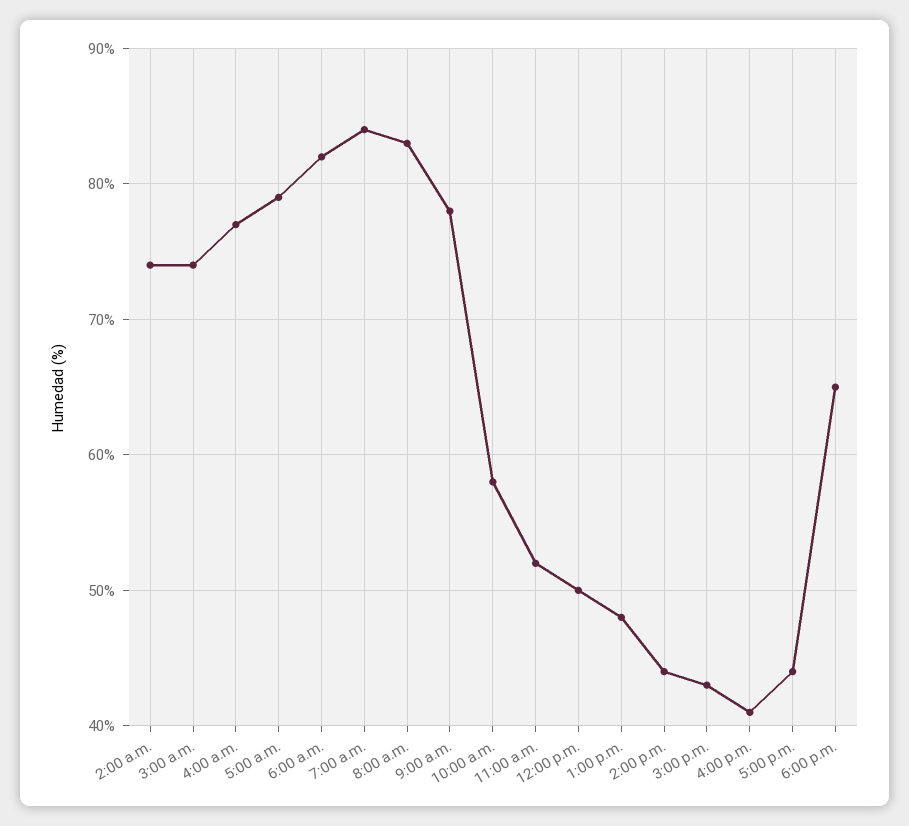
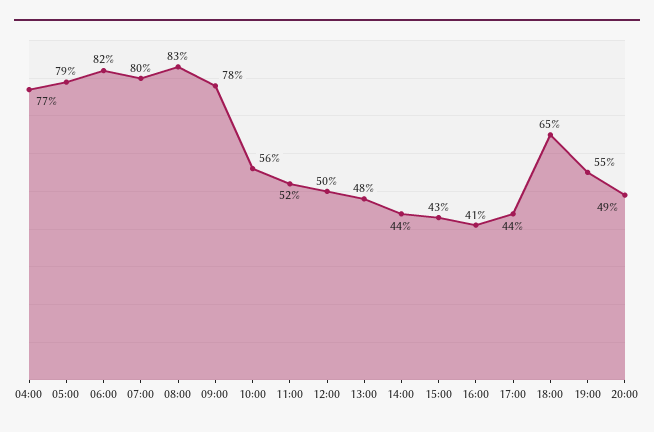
2:00 a.m.: 74 -> none
3:00 a.m.: 74 -> none
7:00 a.m.: 84 -> 80
10:00 a.m.: 58 -> 56
19:00: none -> 55
20:00: none -> 49

